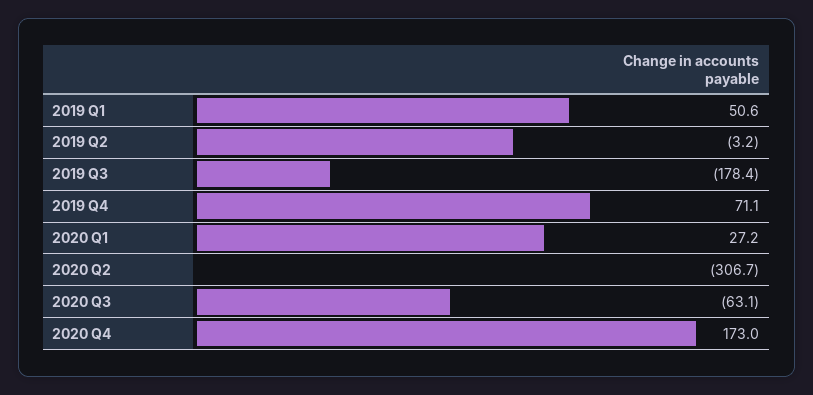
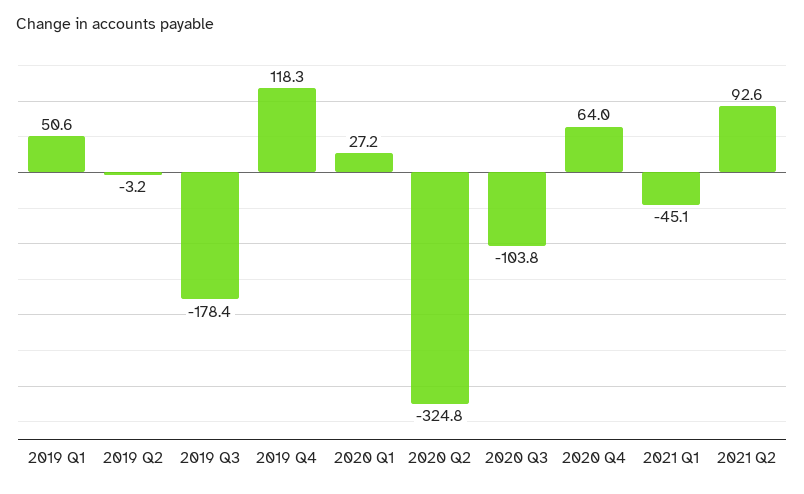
2019 Q4: 71.1 -> 118.3
2020 Q2: -306.7 -> -324.8
2020 Q3: -63.1 -> -103.8
2020 Q4: 173 -> 64
2021 Q1: none -> -45.1
2021 Q2: none -> 92.6

